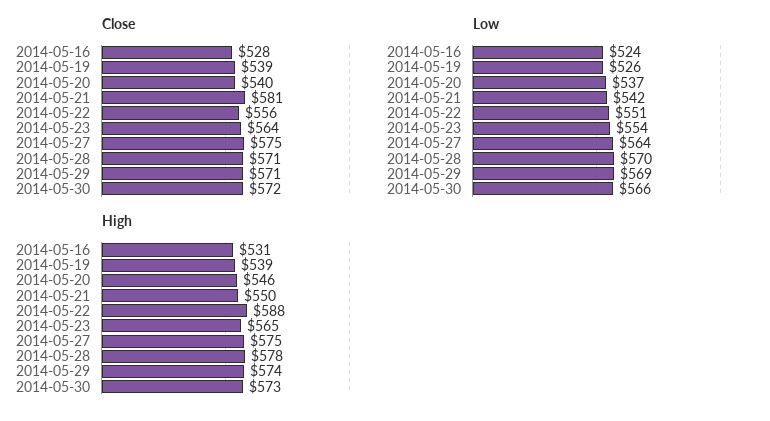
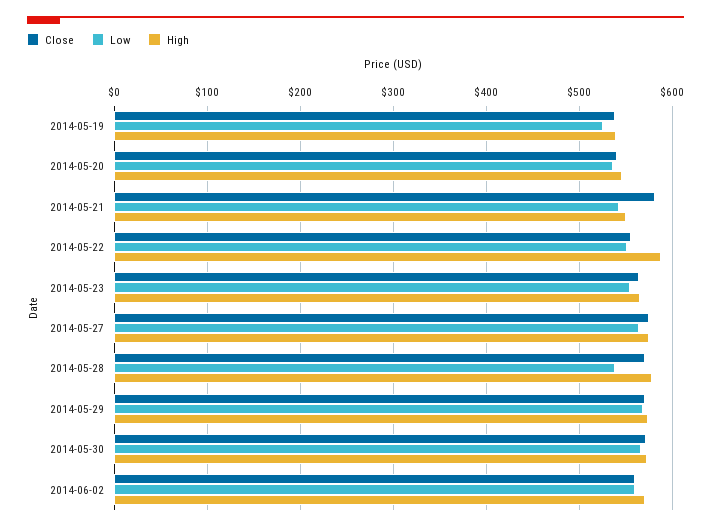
Close, 2014-05-16: 528 -> none
Low, 2014-05-16: 524 -> none
Low, 2014-05-28: 570 -> 540
High, 2014-05-16: 531 -> none
Close, 2014-06-02: none -> 560
Low, 2014-06-02: none -> 560
High, 2014-06-02: none -> 570

